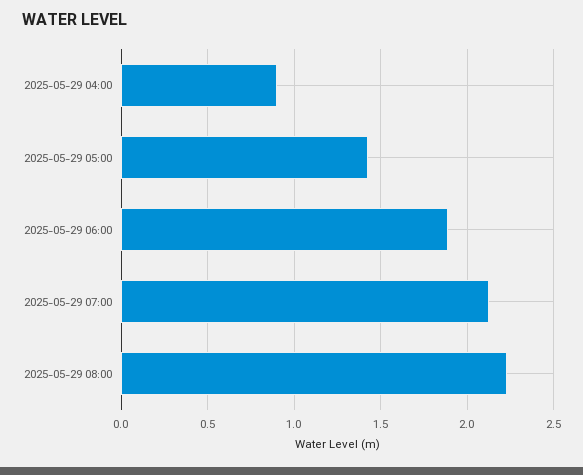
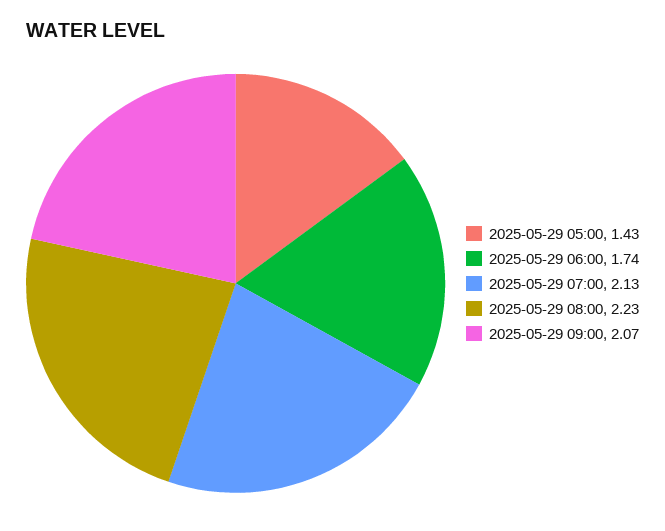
2025-05-29 04:00: 0.9 -> none
2025-05-29 06:00: 1.9 -> 1.74
2025-05-29 09:00: none -> 2.07

